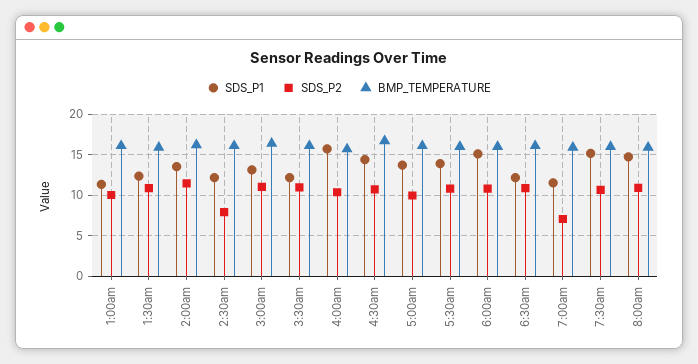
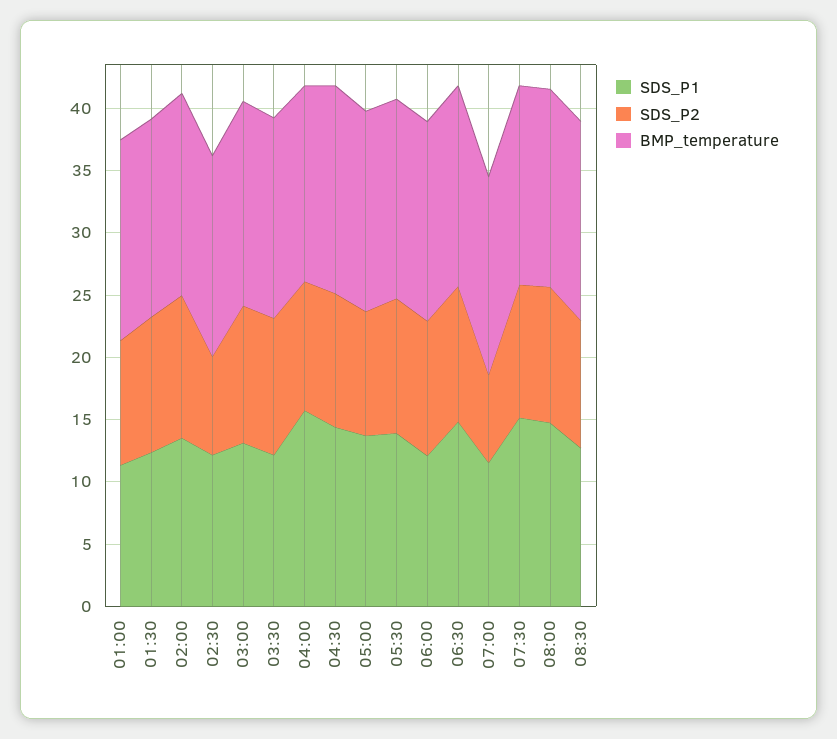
SDS_P1, 6:00am: 15 -> 12
SDS_P1, 6:30am: 12 -> 15
SDS_P1, 08:30: none -> 13
SDS_P2, 08:30: none -> 10
BMP_TEMPERATURE, 08:30: none -> 16

